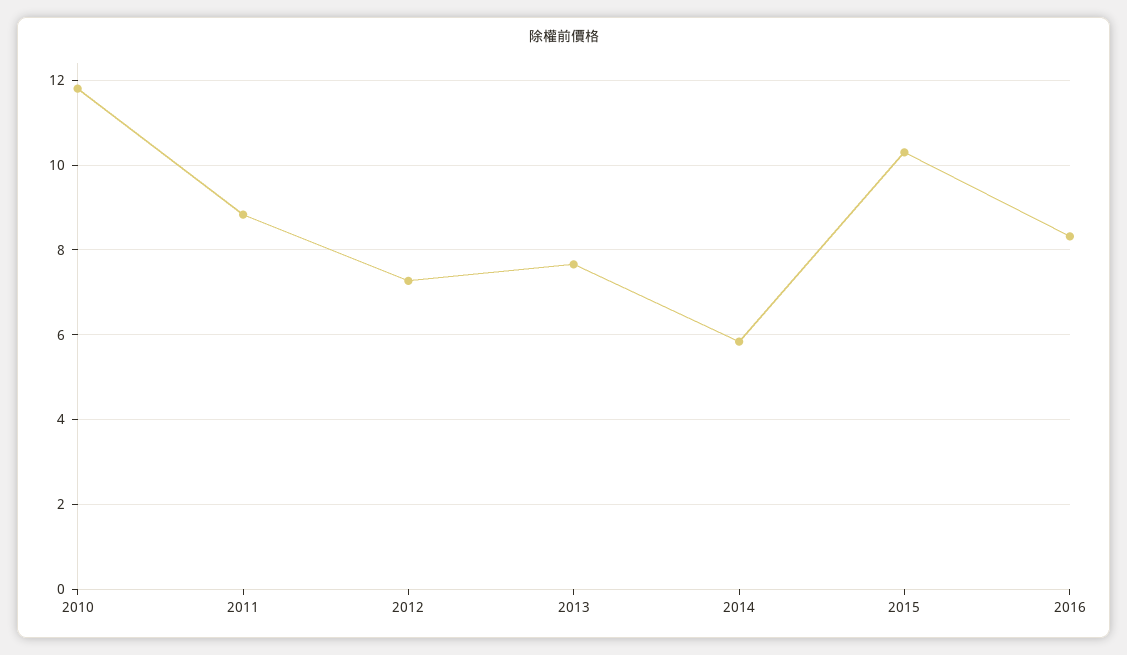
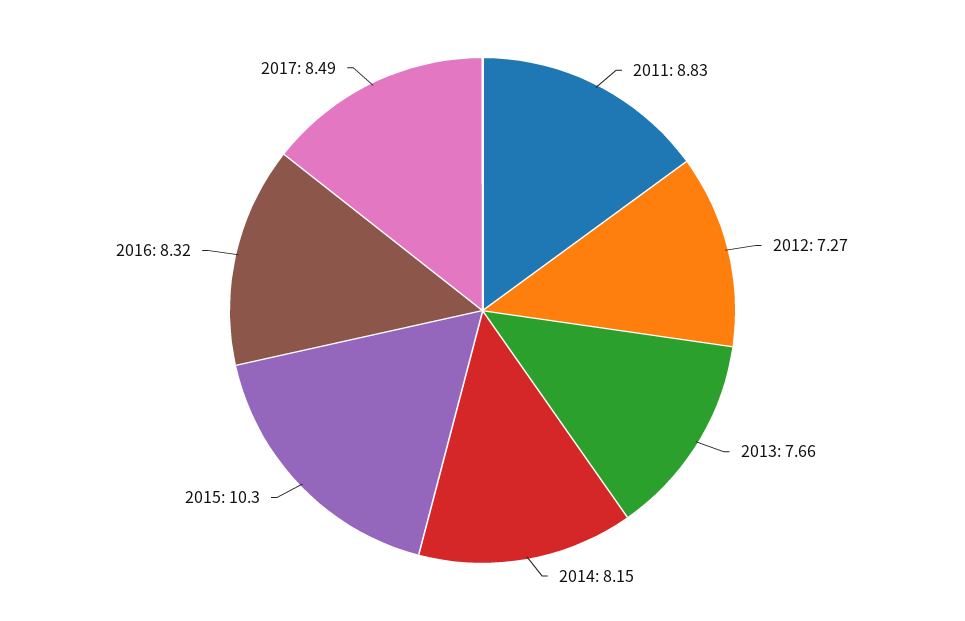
2010: 11.8 -> none
2014: 5.8 -> 8.15
2017: none -> 8.49

